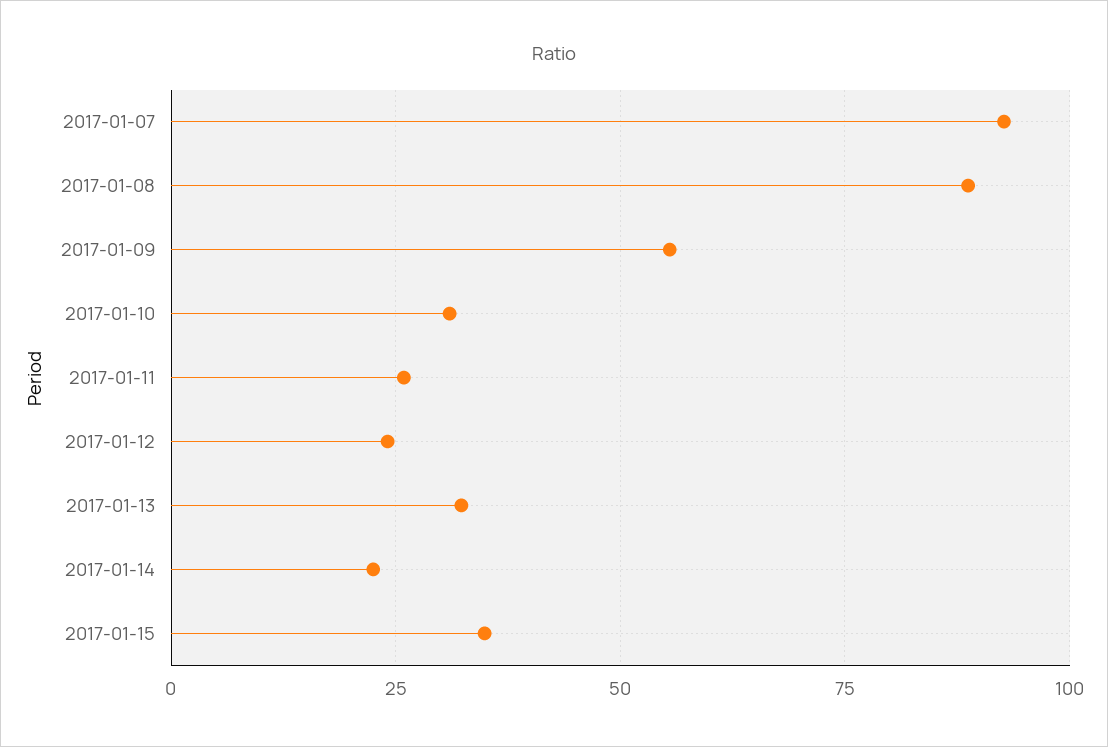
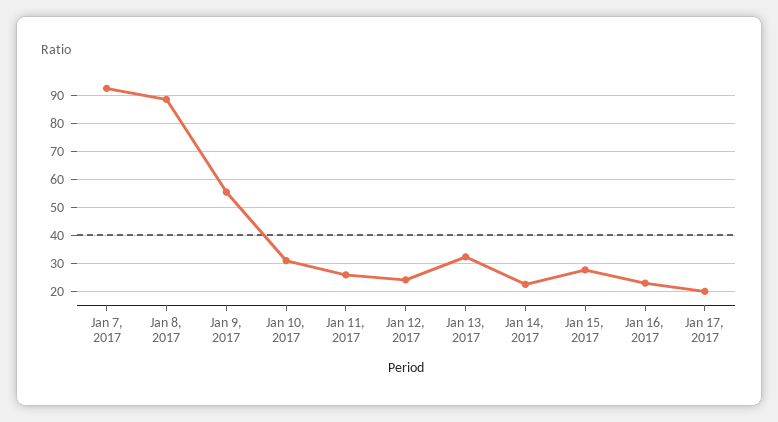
2017-01-15: 35 -> 27.5
Jan 16, 2017: none -> 22.5
Jan 17, 2017: none -> 20

